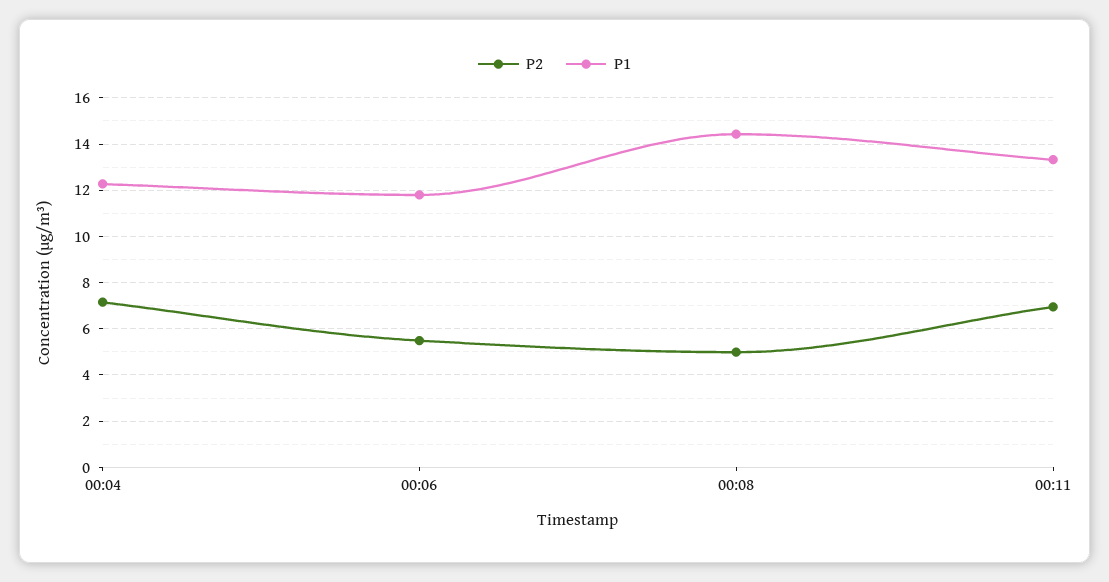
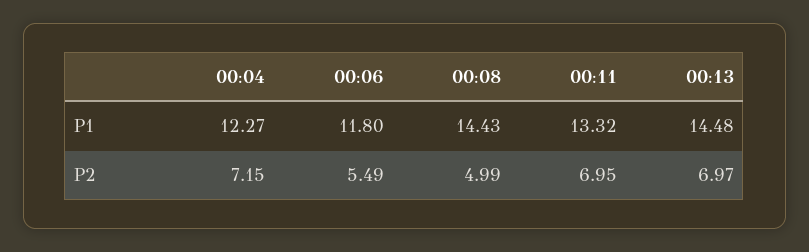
P1, 00:13: none -> 14.48
P2, 00:13: none -> 6.97

